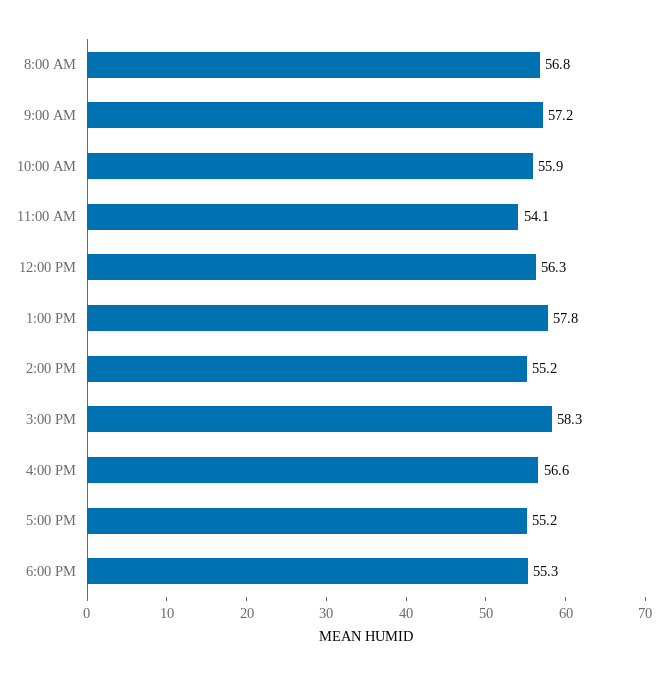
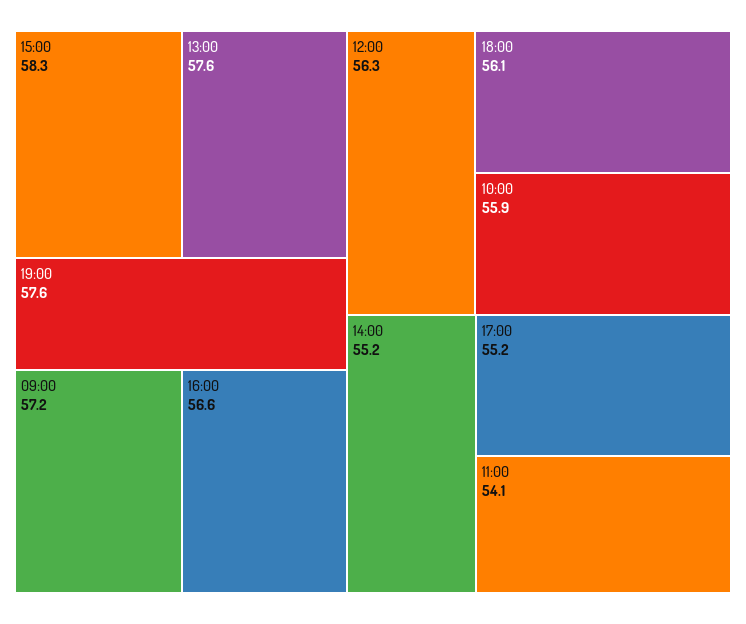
8:00 AM: 56.8 -> none
1:00 PM: 57.8 -> 57.6
6:00 PM: 55.3 -> 56.1
19:00: none -> 57.6

